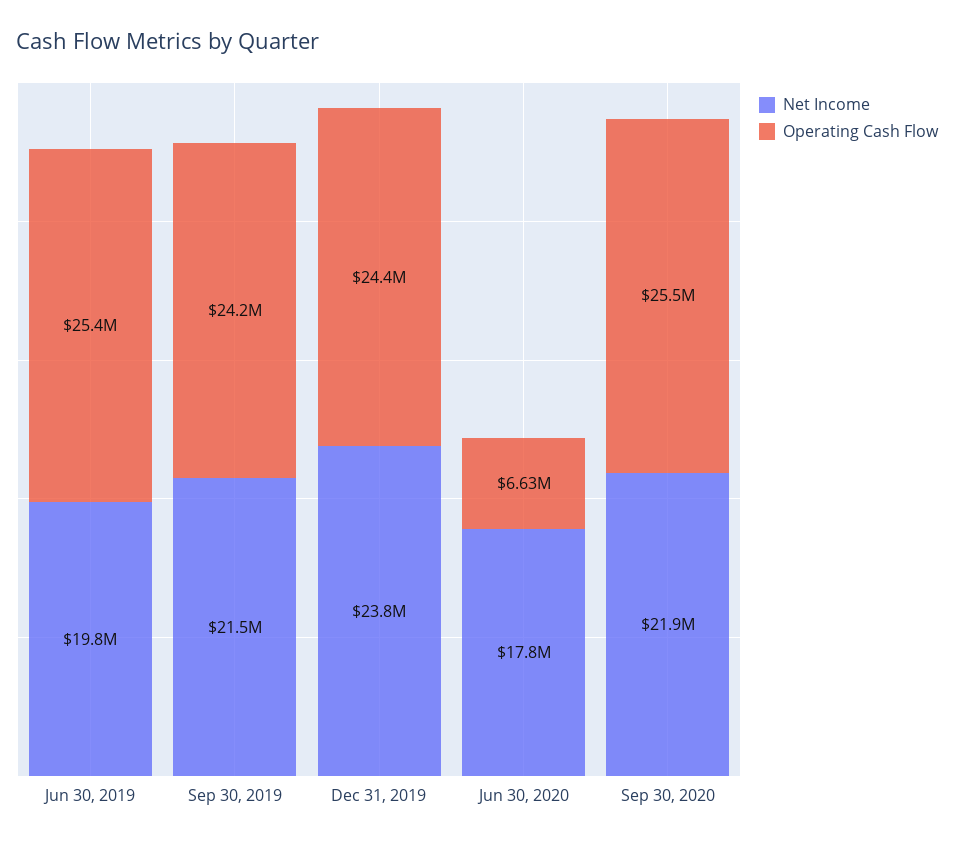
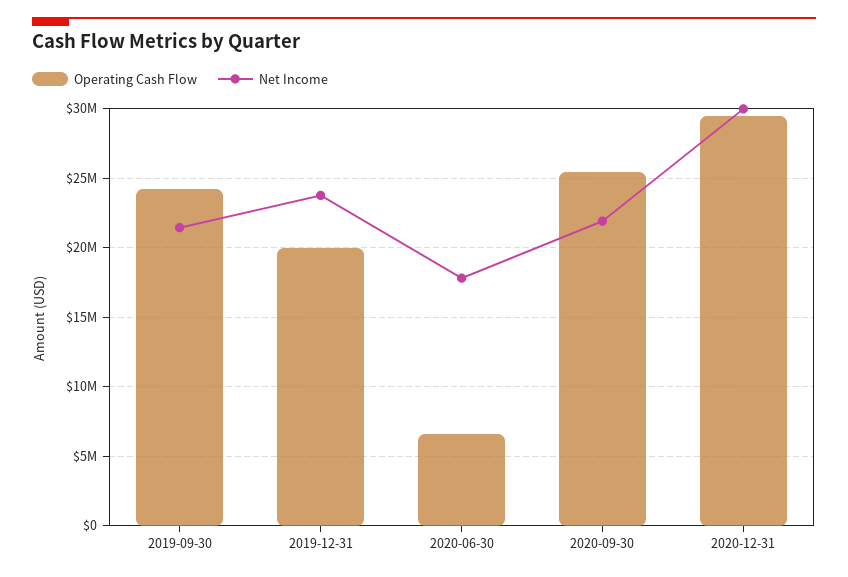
Net Income, Jun 30, 2019: 19800000 -> none
Operating Cash Flow, Jun 30, 2019: 25400000 -> none
Operating Cash Flow, Dec 31, 2019: 24400000 -> 20000000
Operating Cash Flow, 2020-12-31: none -> 29500000
Net Income, 2020-12-31: none -> 30000000

